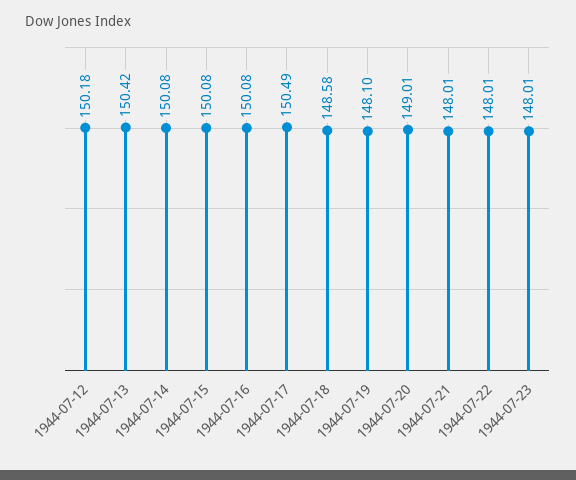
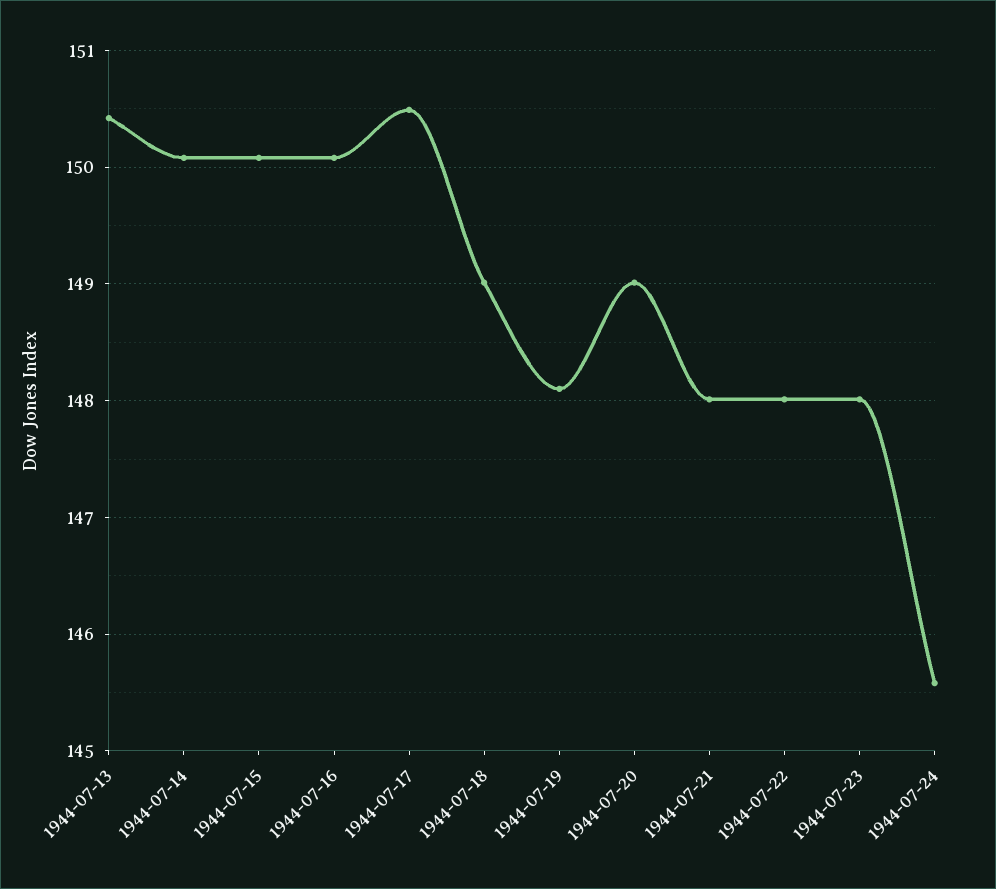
1944-07-12: 150.18 -> none
1944-07-18: 148.58 -> 149
1944-07-24: none -> 145.6

